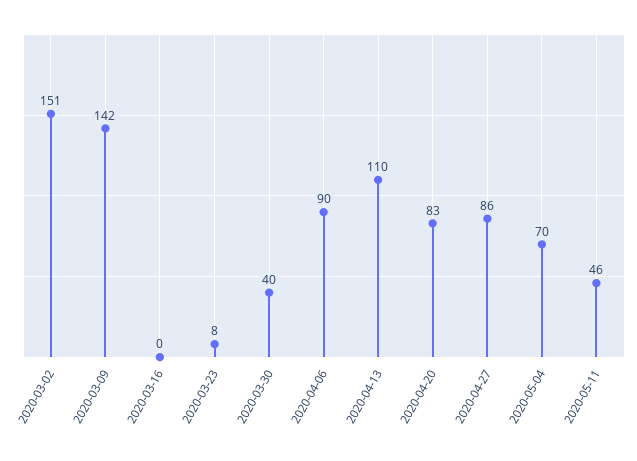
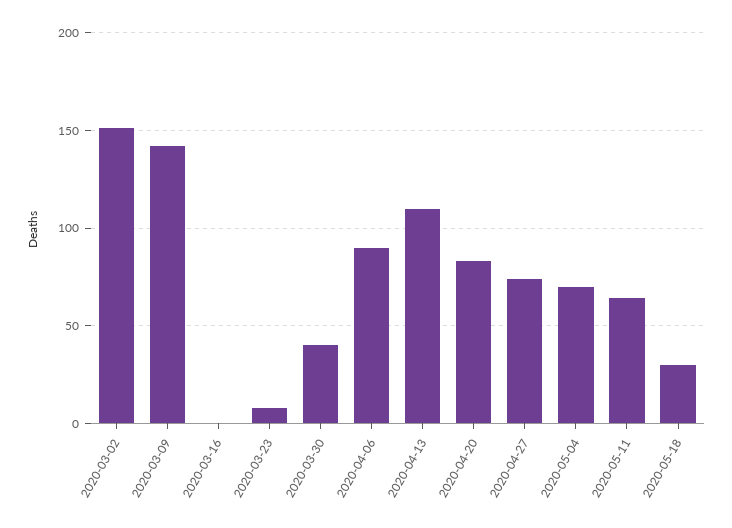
2020-04-27: 86 -> 75
2020-05-11: 46 -> 65
2020-05-18: none -> 30

